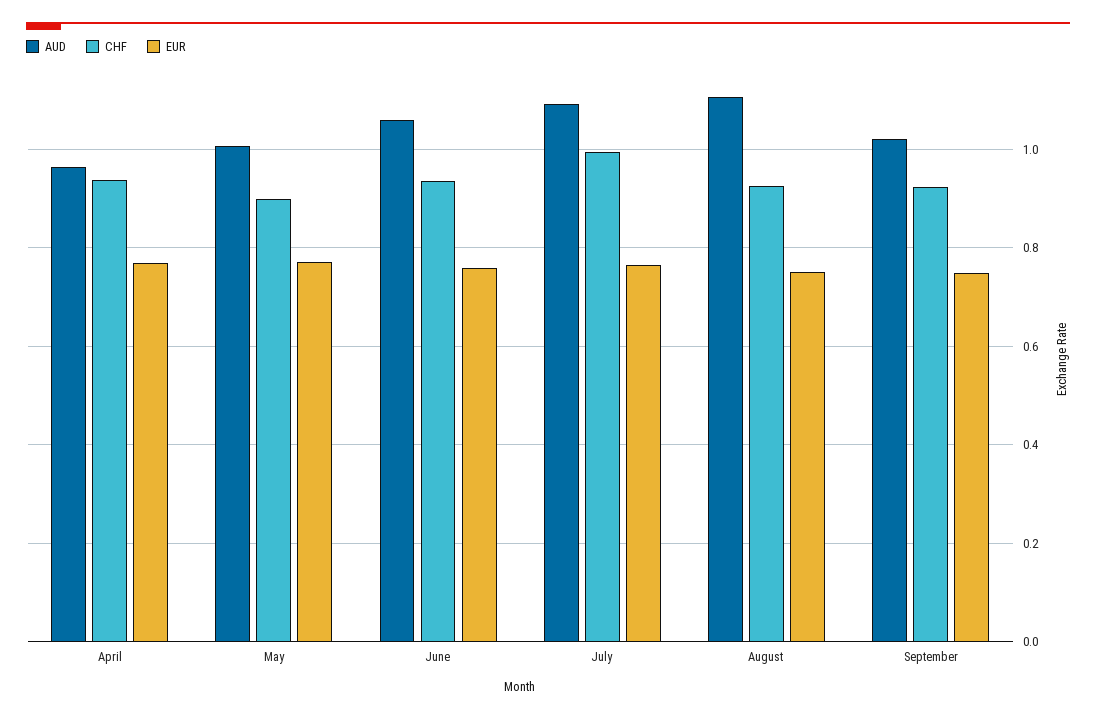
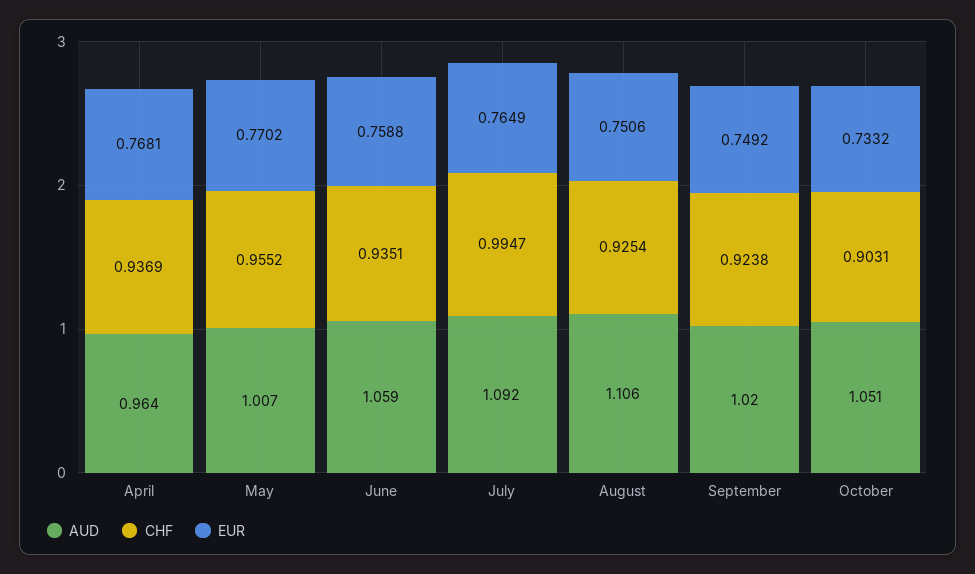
CHF, May: 0.9 -> 0.9552
AUD, October: none -> 1.051
CHF, October: none -> 0.9031
EUR, October: none -> 0.7332

